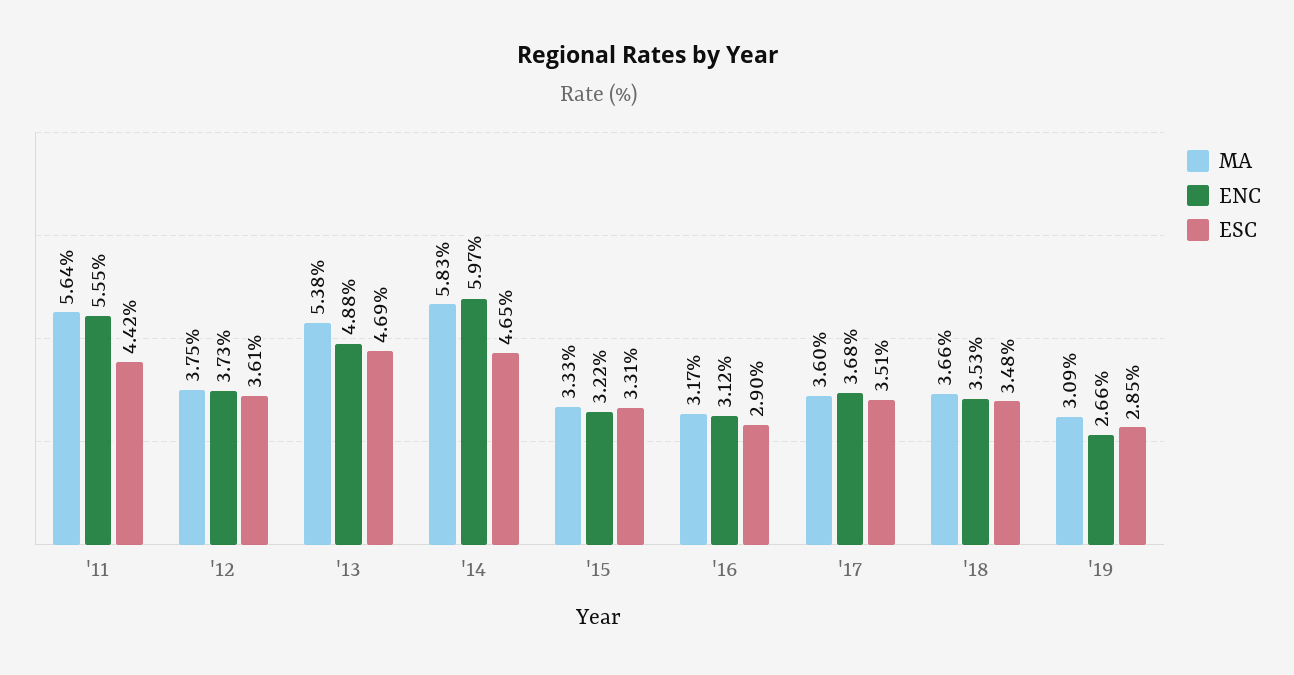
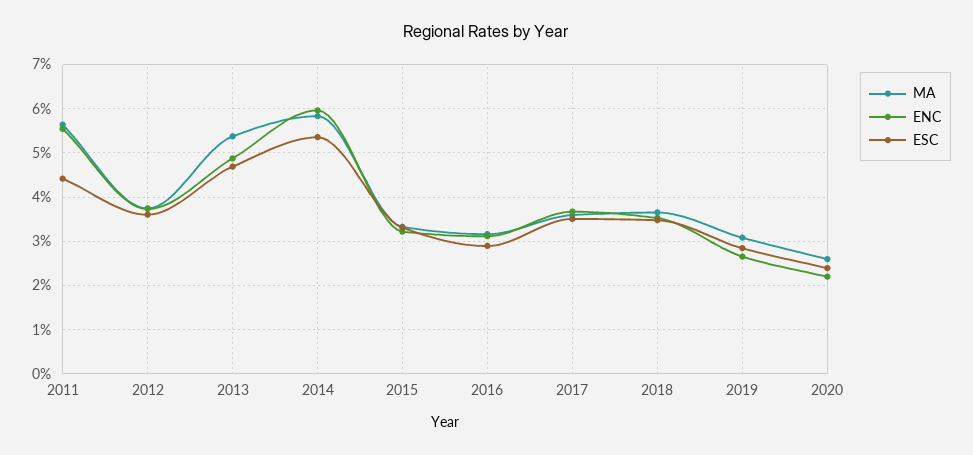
ESC, '14: 4.65 -> 5.4
MA, 2020: none -> 2.6
ENC, 2020: none -> 2.2
ESC, 2020: none -> 2.4

